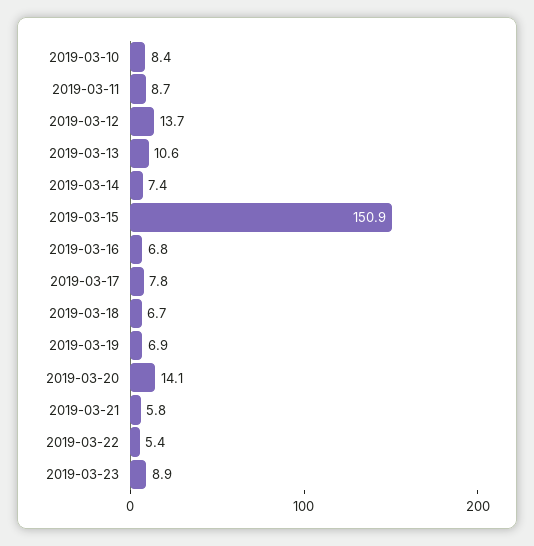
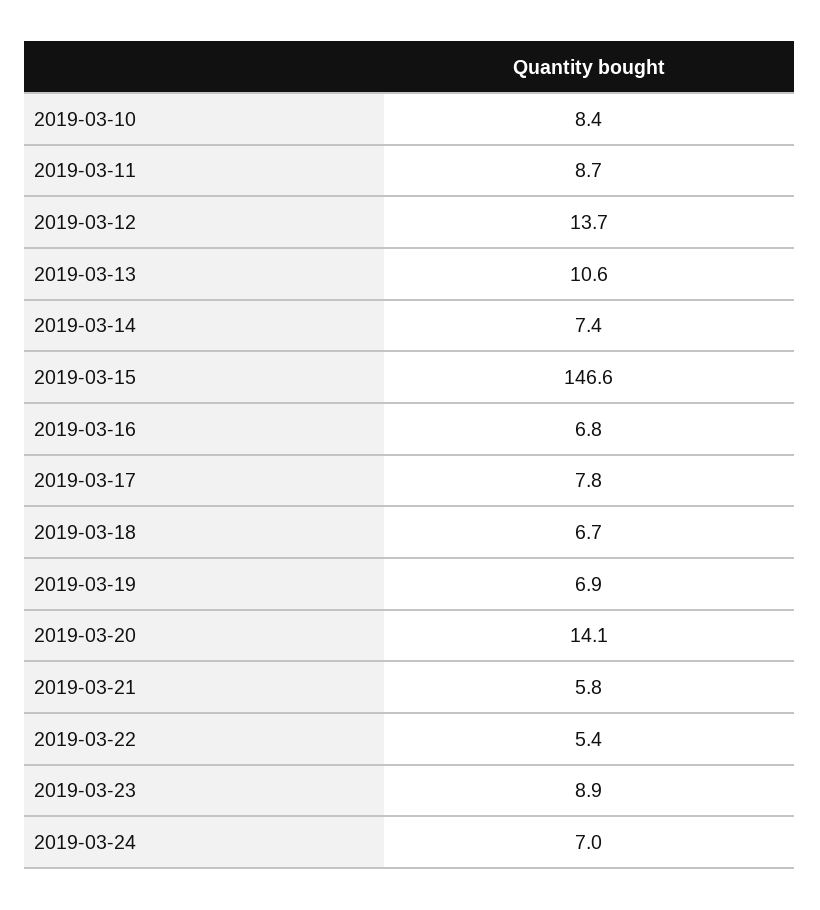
2019-03-15: 150.9 -> 146.6
2019-03-24: none -> 7

